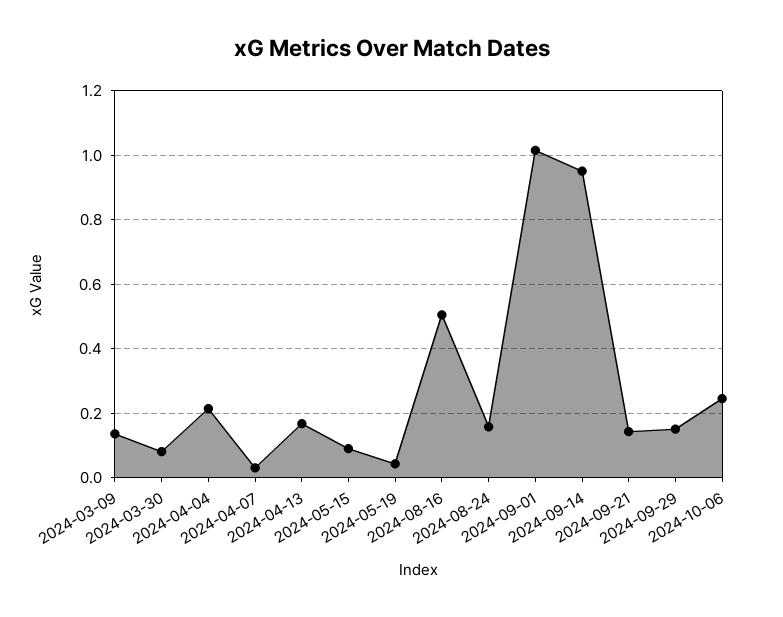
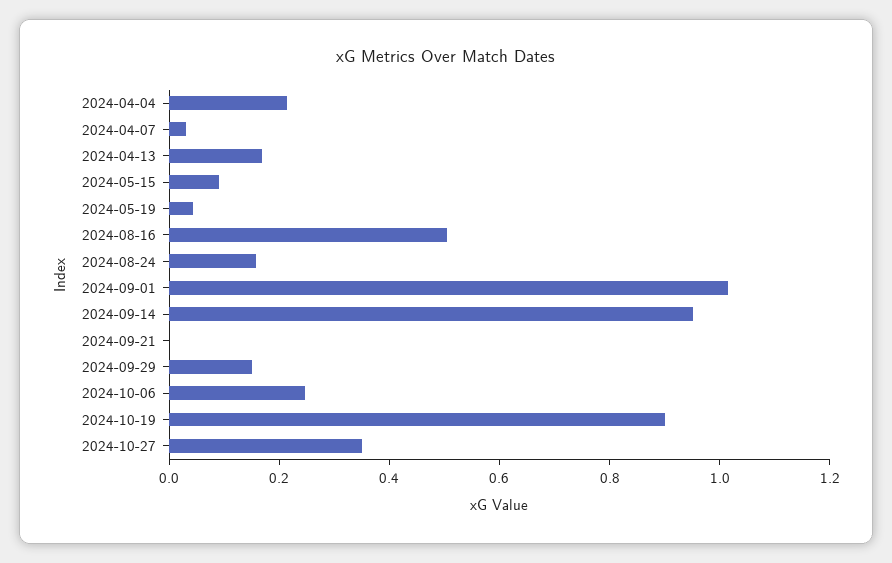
2024-03-09: 0.14 -> none
2024-03-30: 0.08 -> none
2024-09-21: 0.14 -> 0
2024-10-19: none -> 0.9
2024-10-27: none -> 0.35

